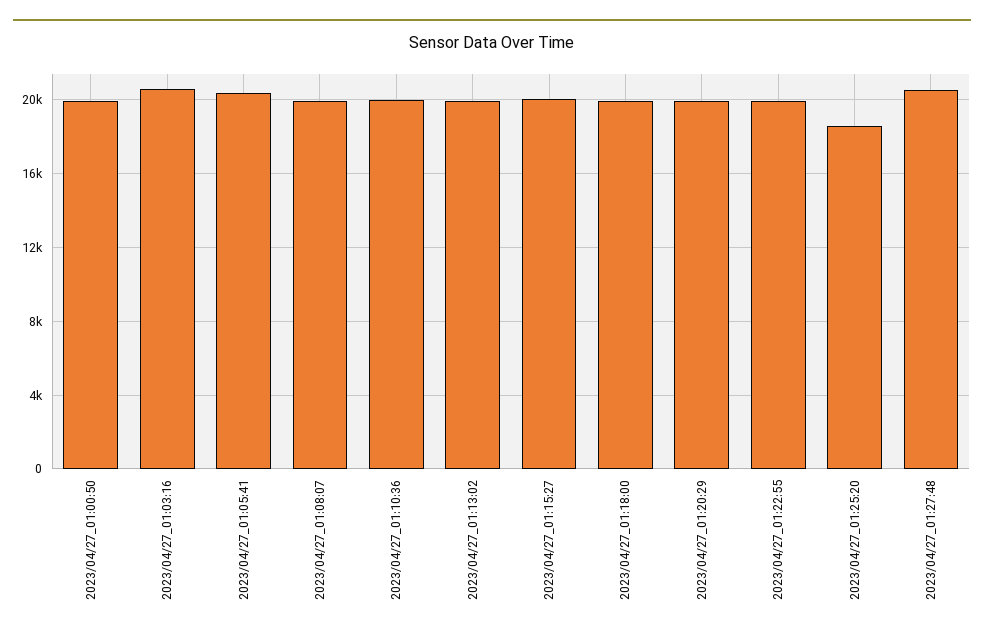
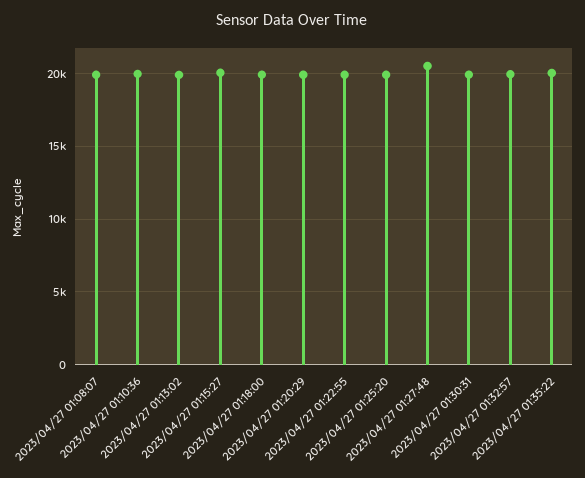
2023/04/27_01:00:50: 20000 -> none
2023/04/27_01:03:16: 20500 -> none
2023/04/27_01:05:41: 20500 -> none
2023/04/27_01:25:20: 18500 -> 20000
2023/04/27 01:30:31: none -> 20000
2023/04/27 01:32:57: none -> 20000
2023/04/27 01:35:22: none -> 20000

